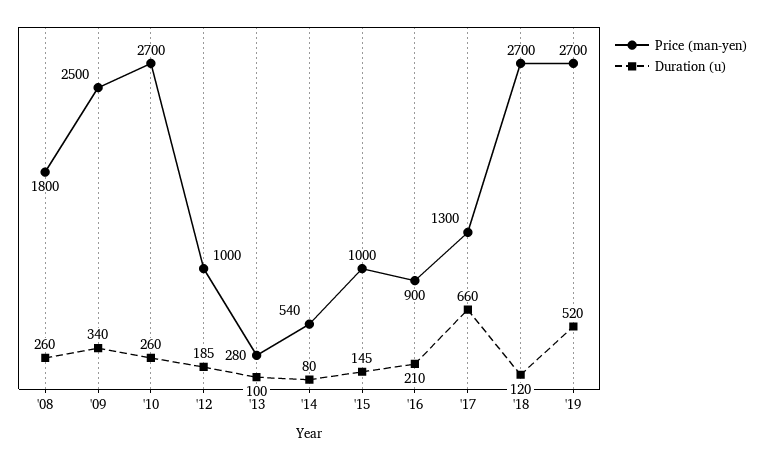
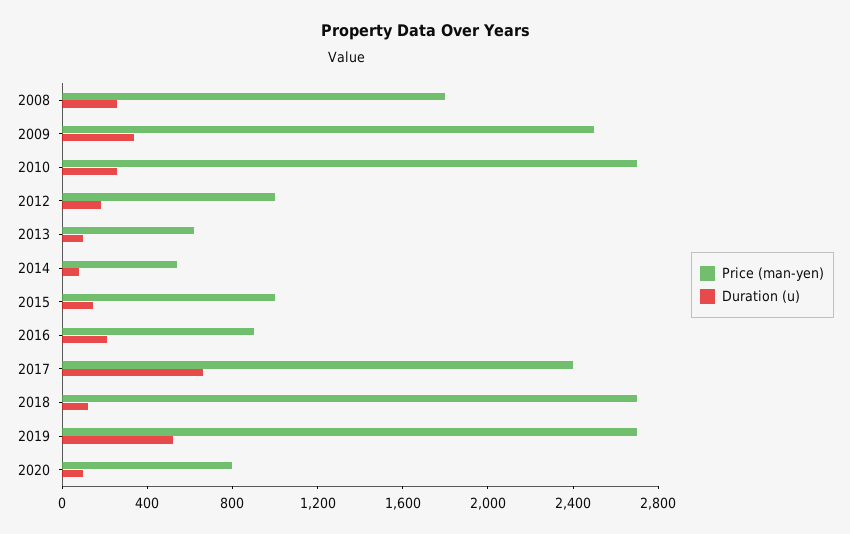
Price (man-yen), '13: 280 -> 600
Price (man-yen), '17: 1300 -> 2400
Price (man-yen), 2020: none -> 800
Duration (u), 2020: none -> 100

